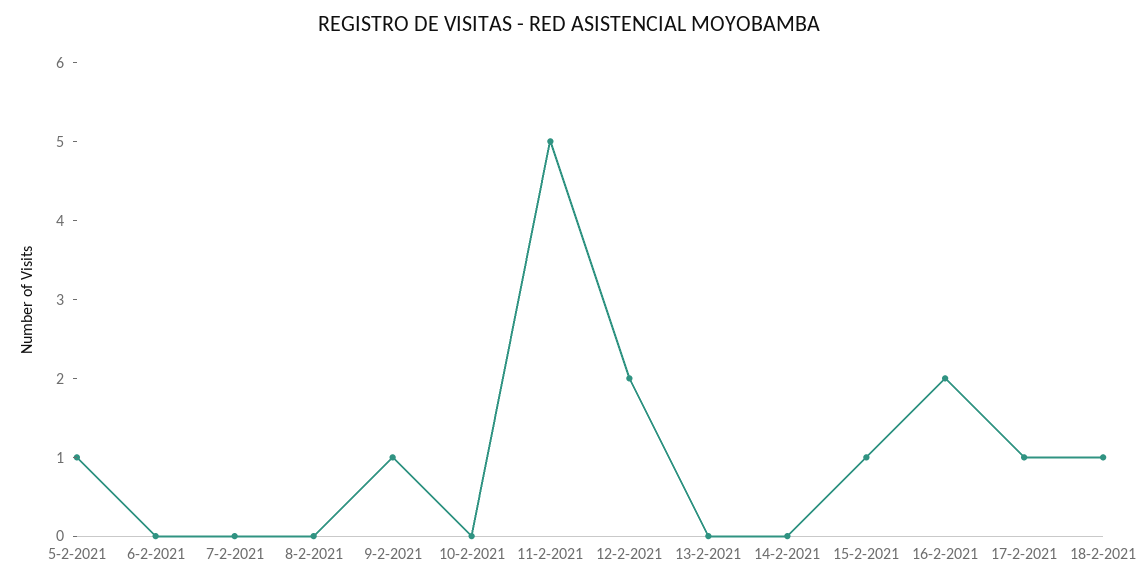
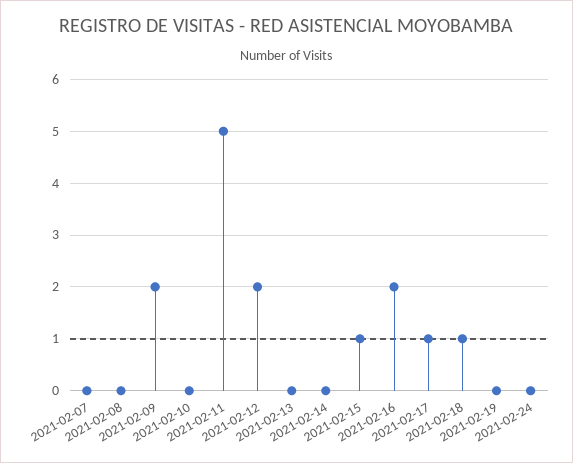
5-2-2021: 1 -> none
6-2-2021: 0 -> none
9-2-2021: 1 -> 2
2021-02-19: none -> 0
2021-02-24: none -> 0

